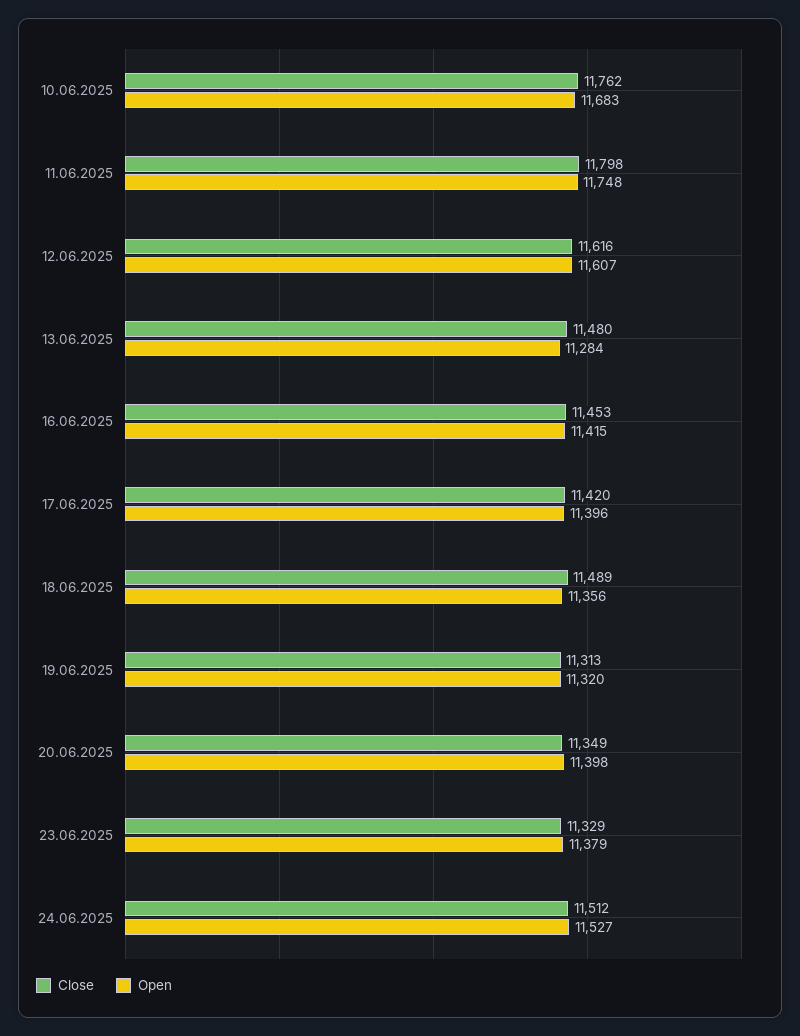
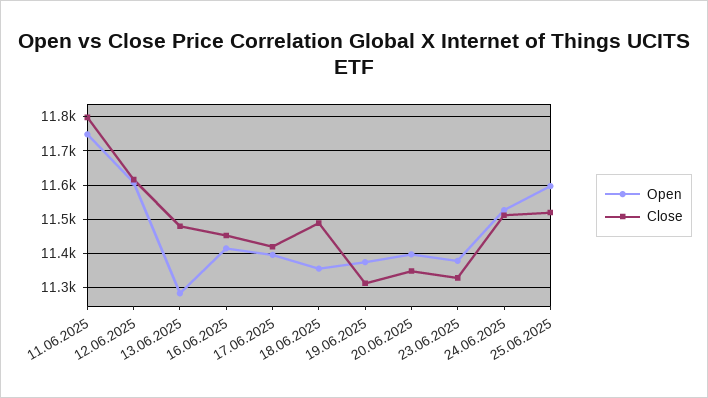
Close, 10.06.2025: 11762 -> none
Open, 10.06.2025: 11683 -> none
Open, 19.06.2025: 11320 -> 11380
Open, 25.06.2025: none -> 11600
Close, 25.06.2025: none -> 11520

